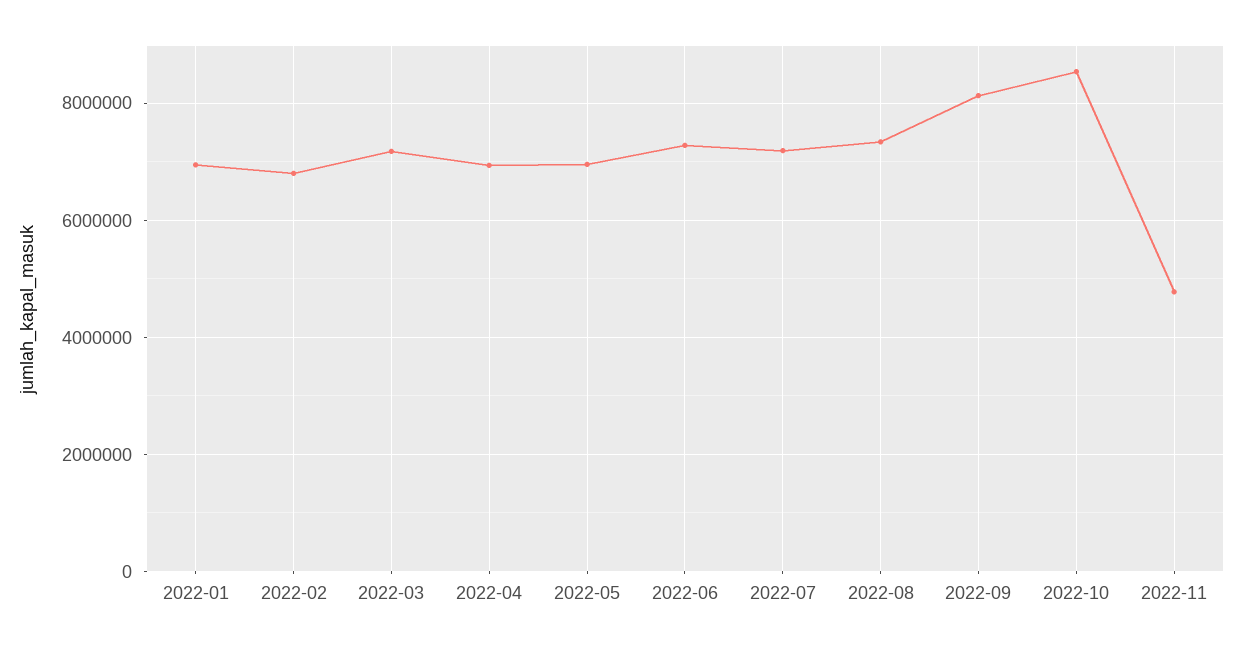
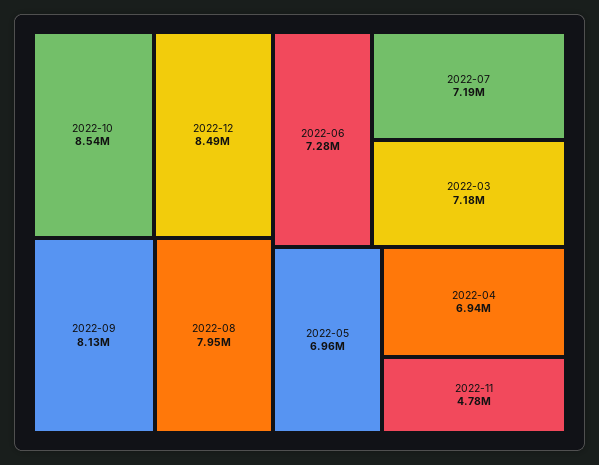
2022-01: 7000000 -> none
2022-02: 6800000 -> none
2022-08: 7400000 -> 7950000
2022-12: none -> 8490000

